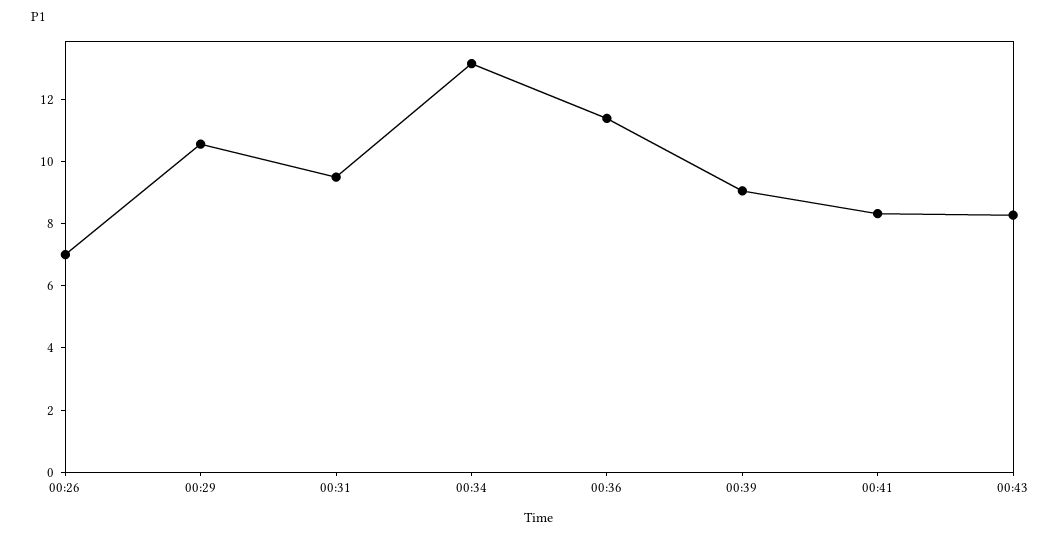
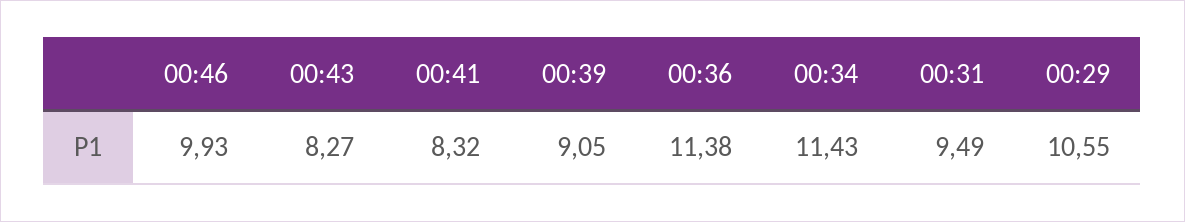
00:26: 7 -> none
00:34: 13 -> 11.43
00:46: none -> 9.93

